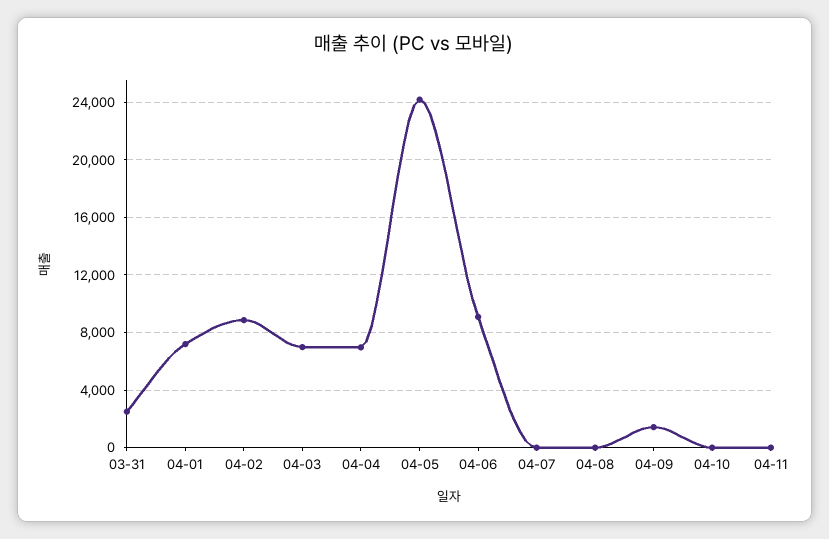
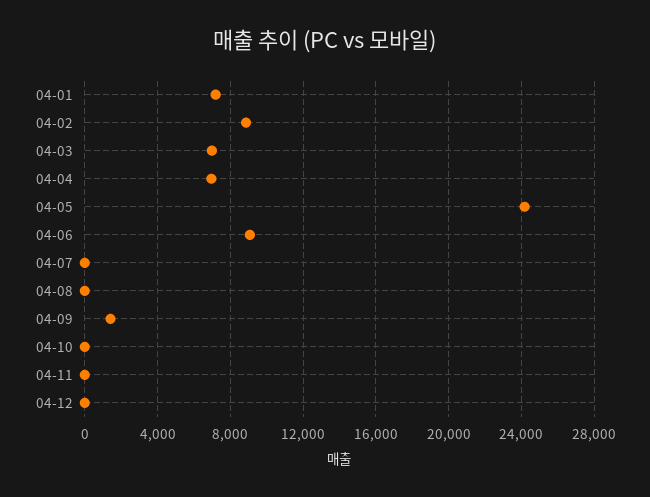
03-31: 2500 -> none
04-12: none -> 0

